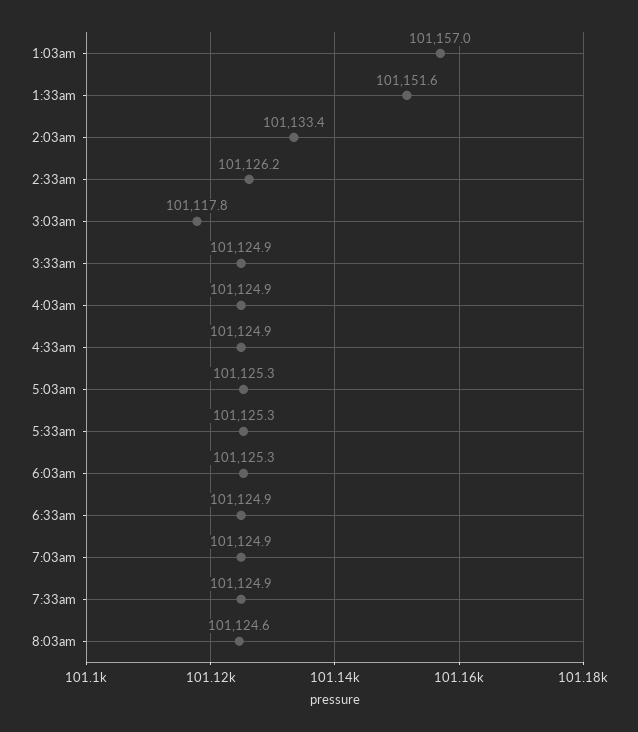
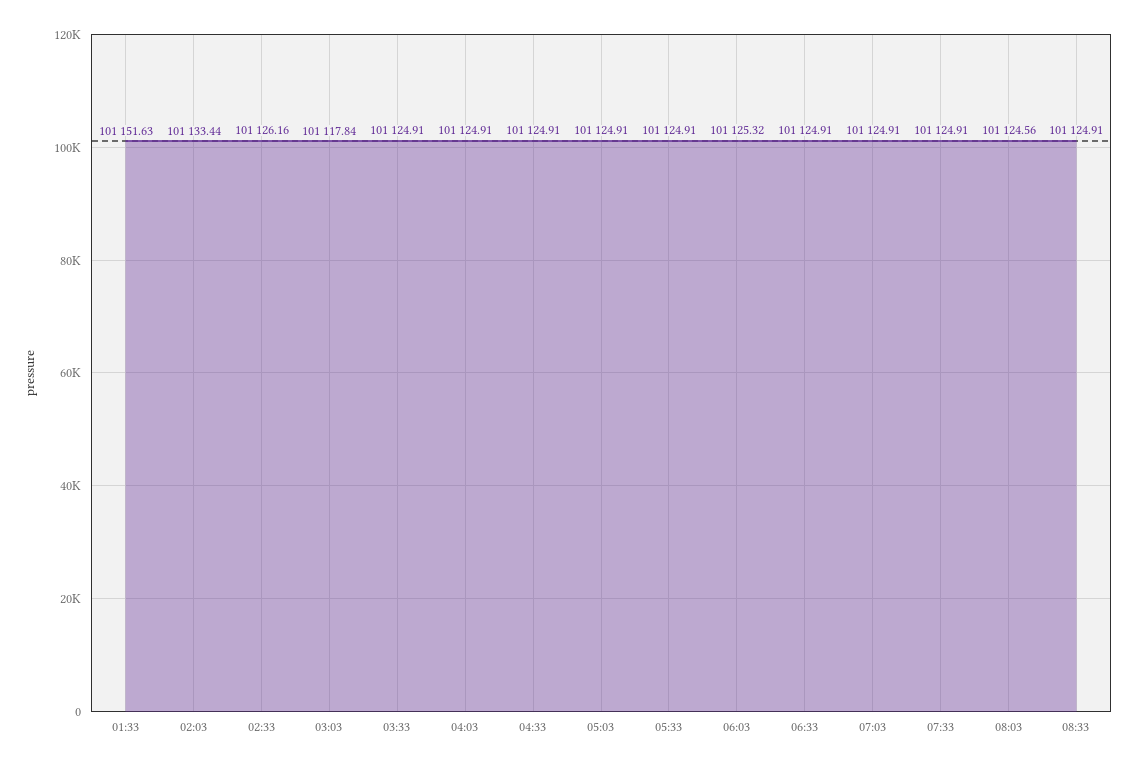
1:03am: 101157 -> none
5:03am: 101125.3 -> 101124.91
5:33am: 101125.3 -> 101124.91
08:33: none -> 101124.91

